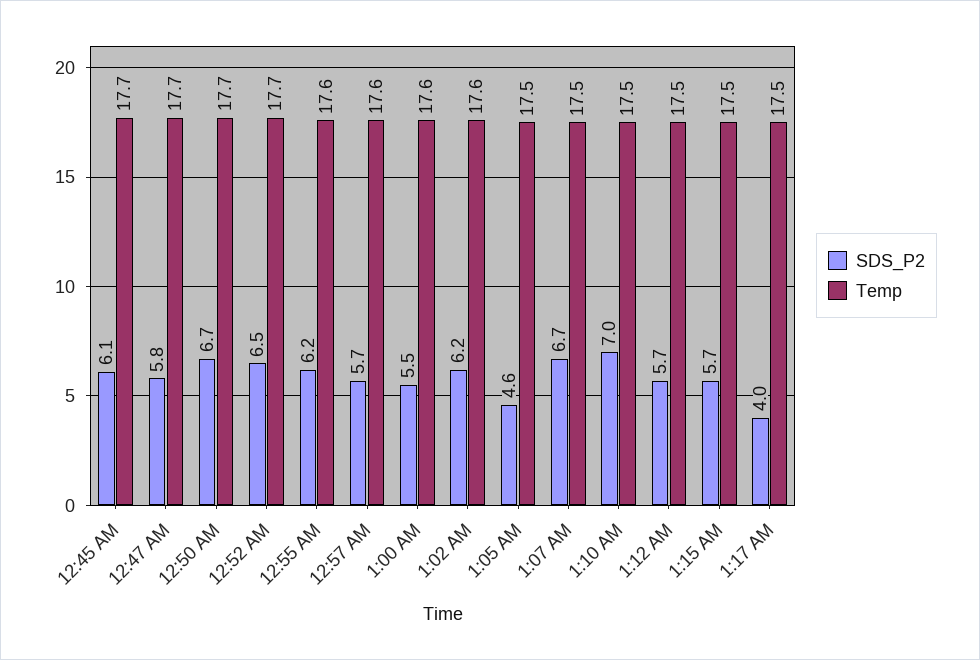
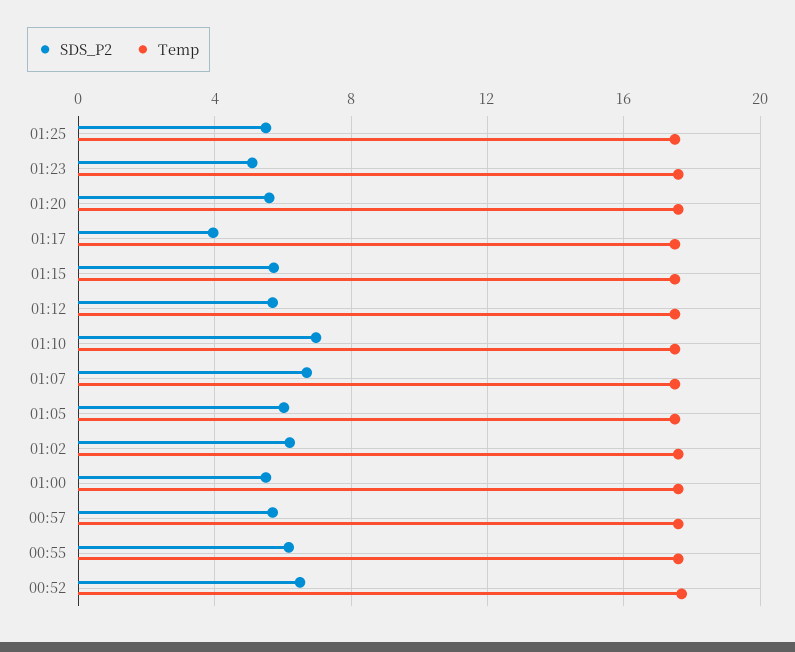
SDS_P2, 12:45 AM: 6.1 -> none
Temp, 12:45 AM: 17.7 -> none
SDS_P2, 12:47 AM: 5.8 -> none
Temp, 12:47 AM: 17.7 -> none
SDS_P2, 12:50 AM: 6.7 -> none
Temp, 12:50 AM: 17.7 -> none
SDS_P2, 1:05 AM: 4.6 -> 6
SDS_P2, 01:25: none -> 5.5
Temp, 01:25: none -> 17.5
SDS_P2, 01:23: none -> 5
Temp, 01:23: none -> 17.5
SDS_P2, 01:20: none -> 5.5
Temp, 01:20: none -> 17.5

